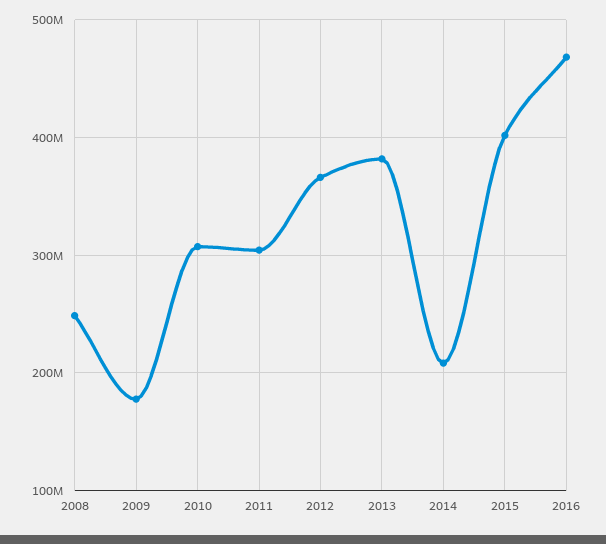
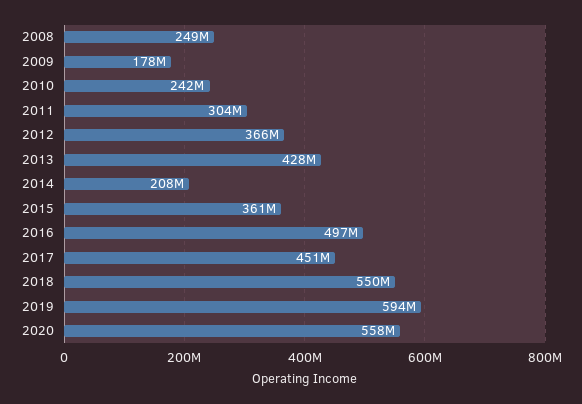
2010: 310000000 -> 242000000
2013: 380000000 -> 428000000
2015: 400000000 -> 361000000
2016: 470000000 -> 497000000
2017: none -> 451000000
2018: none -> 550000000
2019: none -> 594000000
2020: none -> 558000000

